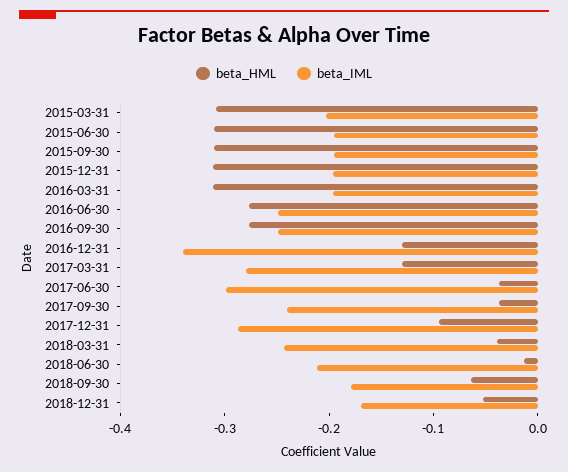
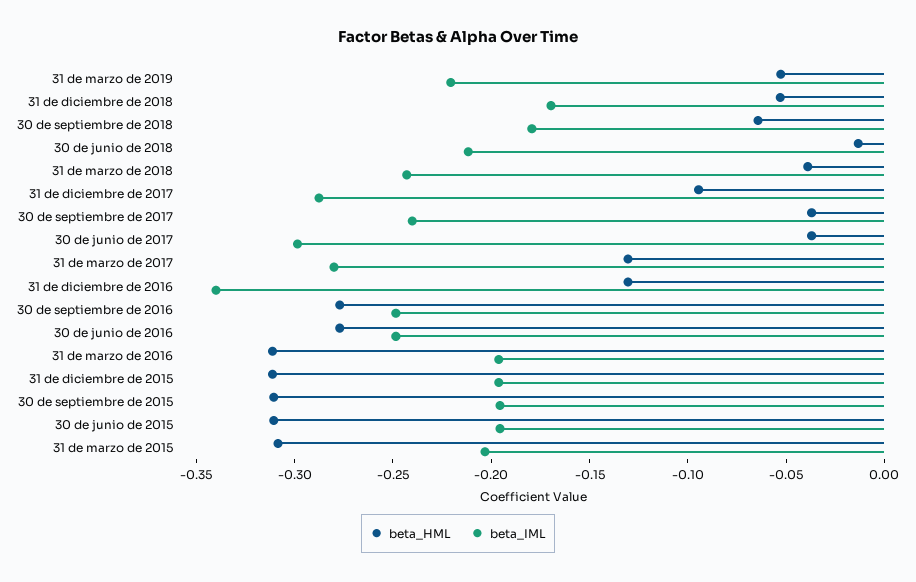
beta_HML, 31 de marzo de 2019: none -> -0.05
beta_IML, 31 de marzo de 2019: none -> -0.22

